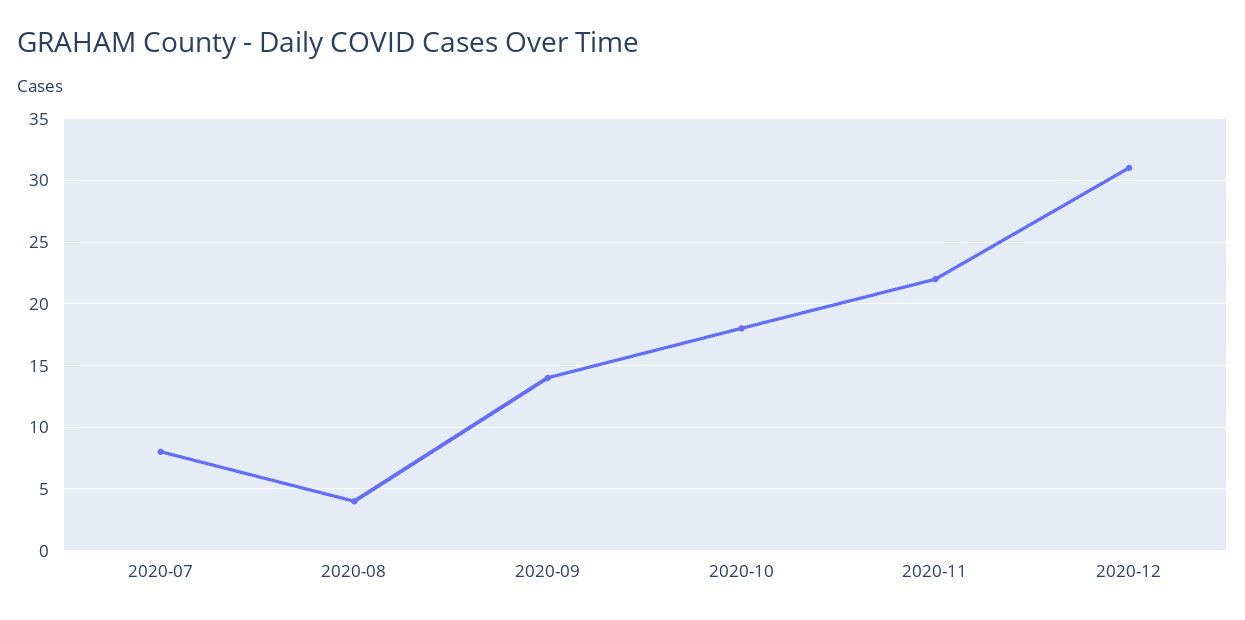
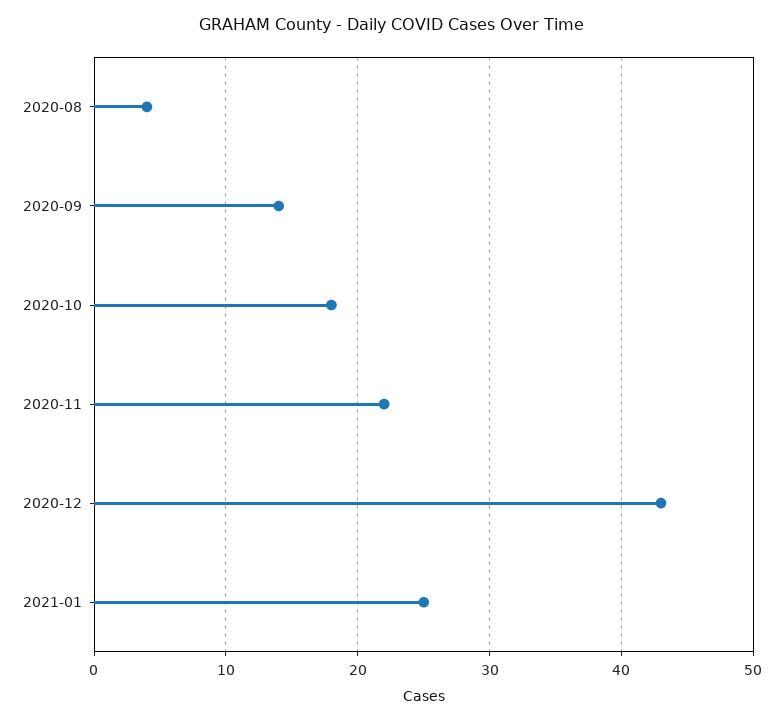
2020-07: 8 -> none
2020-12: 31 -> 43
2021-01: none -> 25

